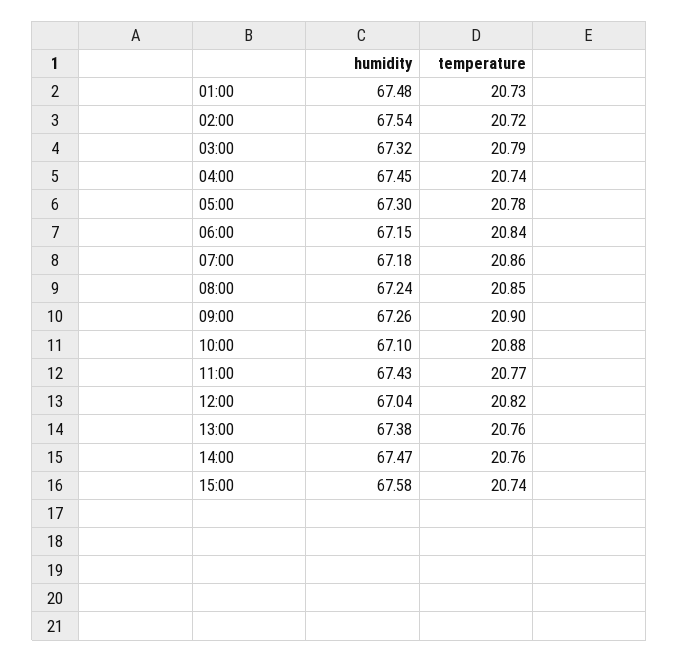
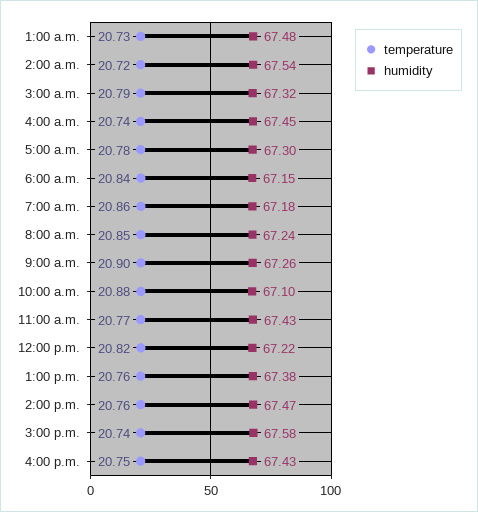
humidity, 12:00: 67.04 -> 67.22
temperature, 4:00 p.m.: none -> 20.75
humidity, 4:00 p.m.: none -> 67.43

